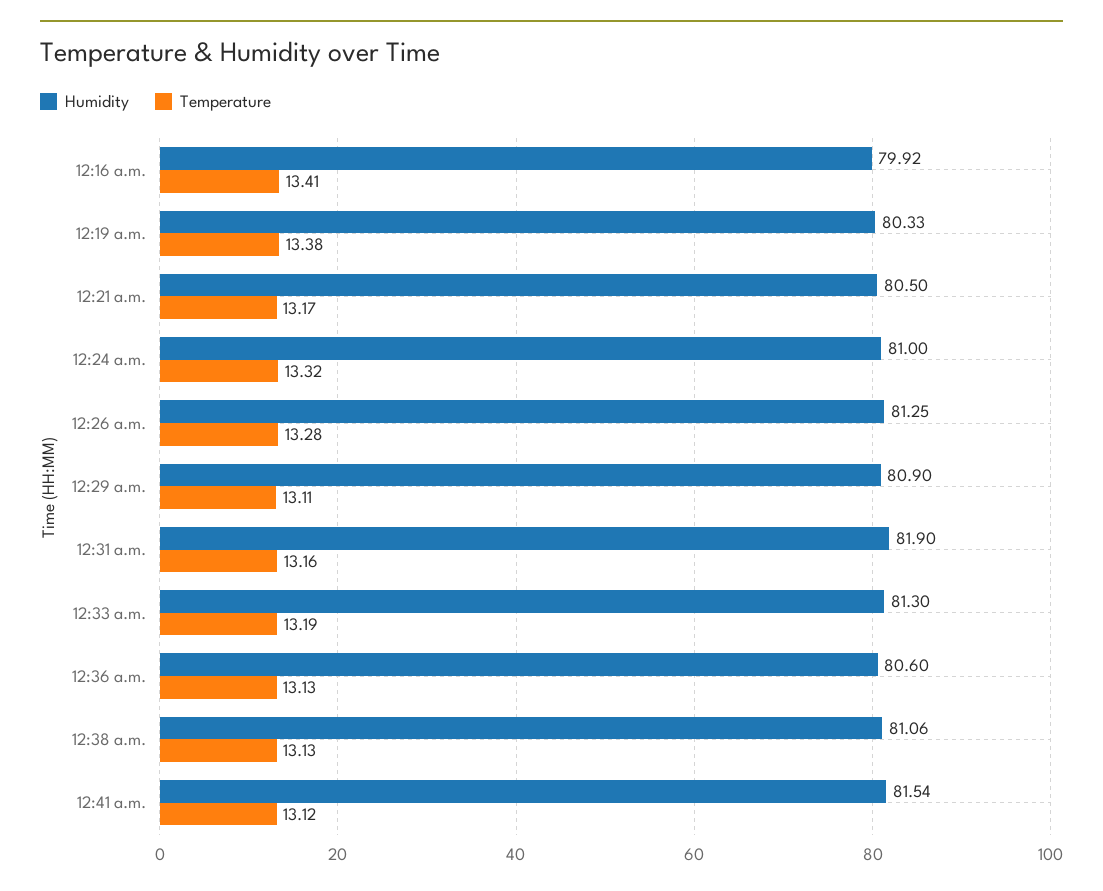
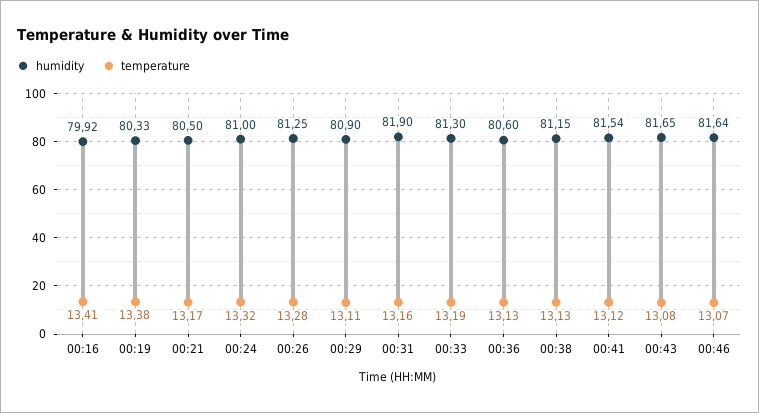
Humidity, 12:38 a.m.: 81.06 -> 81.15
Humidity, 00:43: none -> 81.65
Temperature, 00:43: none -> 13.08
Humidity, 00:46: none -> 81.64
Temperature, 00:46: none -> 13.07

